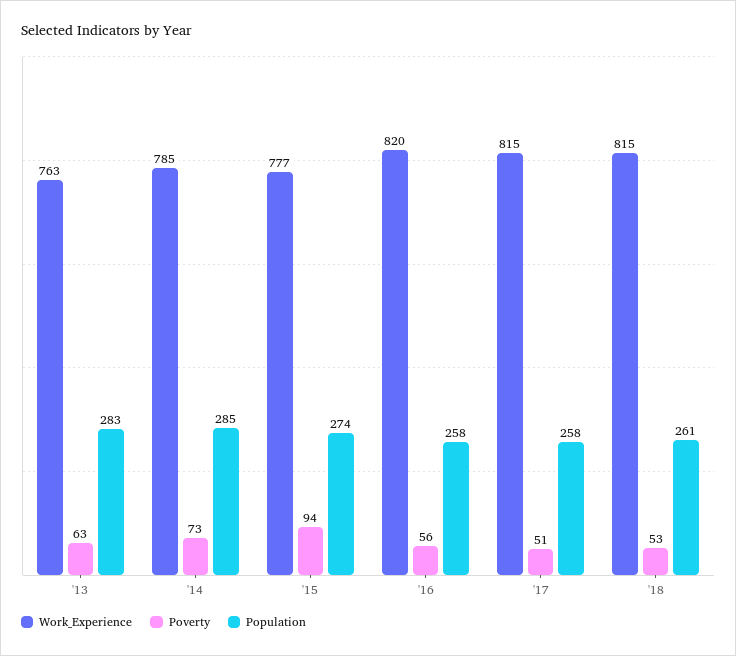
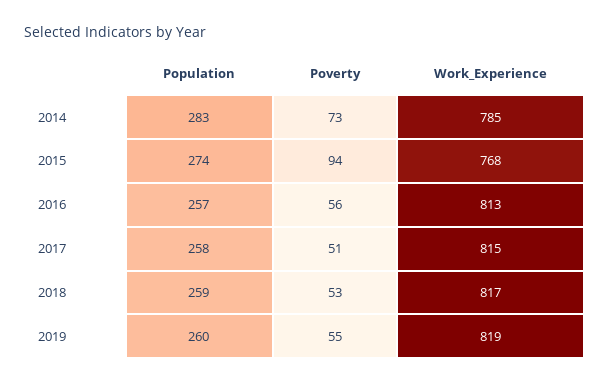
Work_Experience, '13: 763 -> none
Poverty, '13: 63 -> none
Population, '13: 283 -> none
Population, '14: 285 -> 283
Work_Experience, '15: 777 -> 768
Work_Experience, '16: 820 -> 813
Population, '16: 258 -> 257
Work_Experience, '18: 815 -> 817
Population, '18: 261 -> 259
Population, 2019: none -> 260
Poverty, 2019: none -> 55
Work_Experience, 2019: none -> 819

